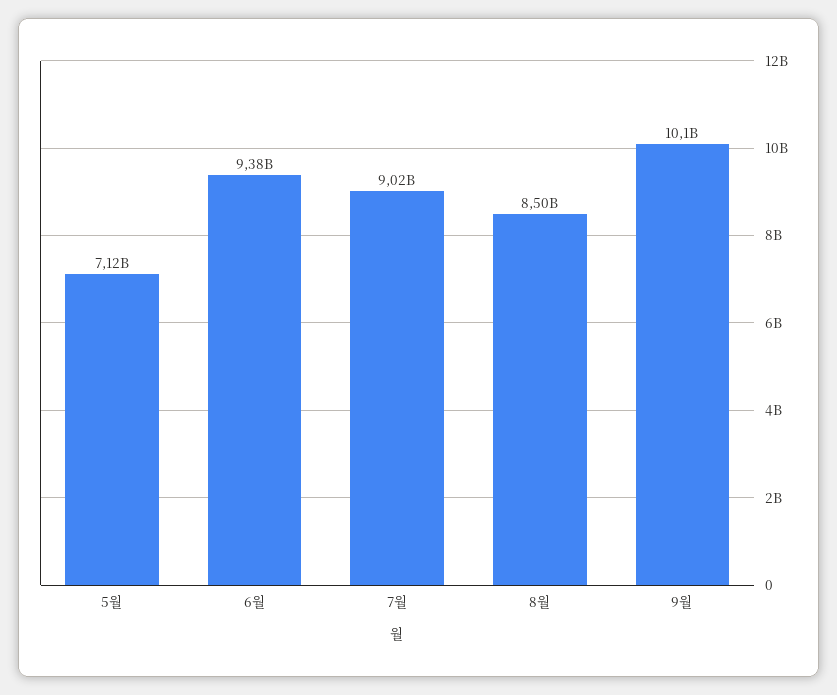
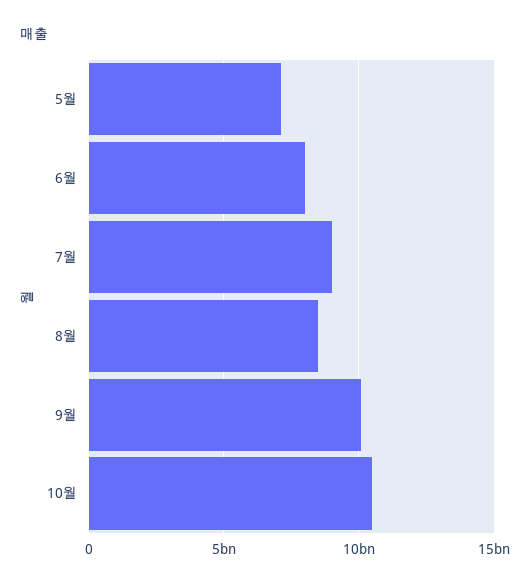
6월: 9380000000 -> 8000000000
10월: none -> 10500000000

